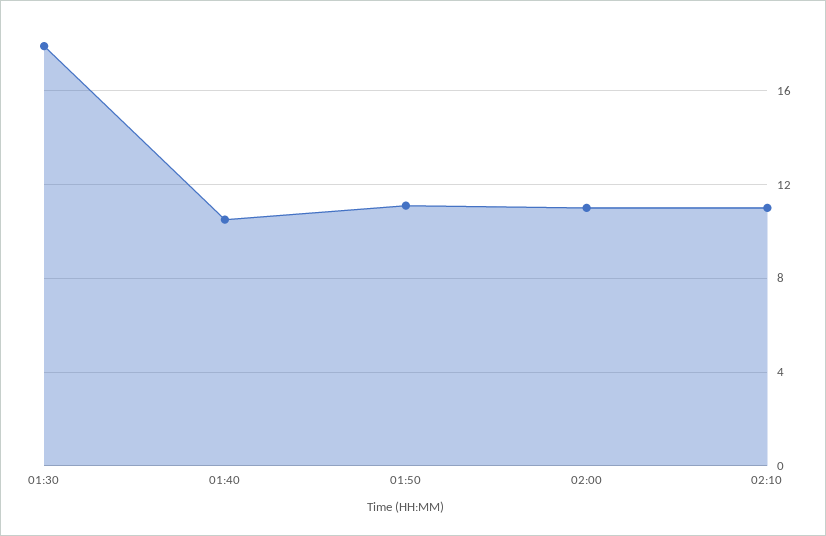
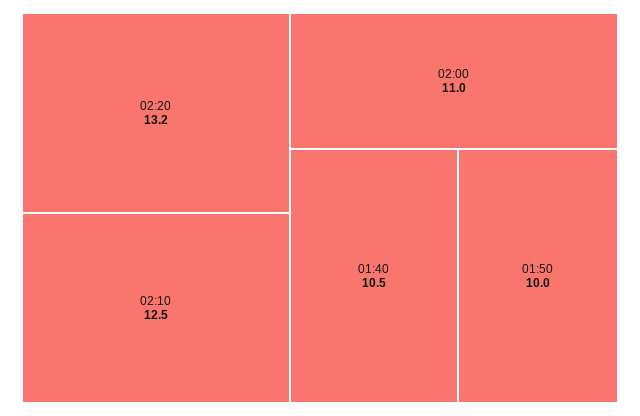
01:30: 18 -> none
01:50: 11 -> 10
02:10: 11 -> 12.5
02:20: none -> 13.2

